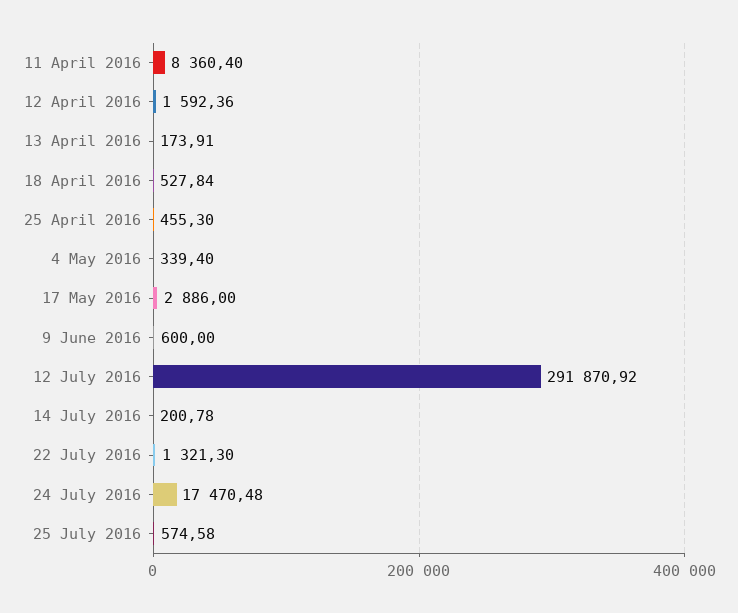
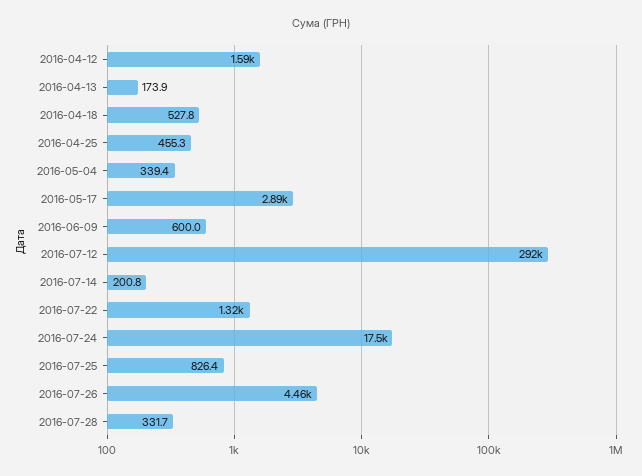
11 April 2016: 8360.4 -> none
25 July 2016: 574.58 -> 826.4
2016-07-26: none -> 4460
2016-07-28: none -> 331.7

